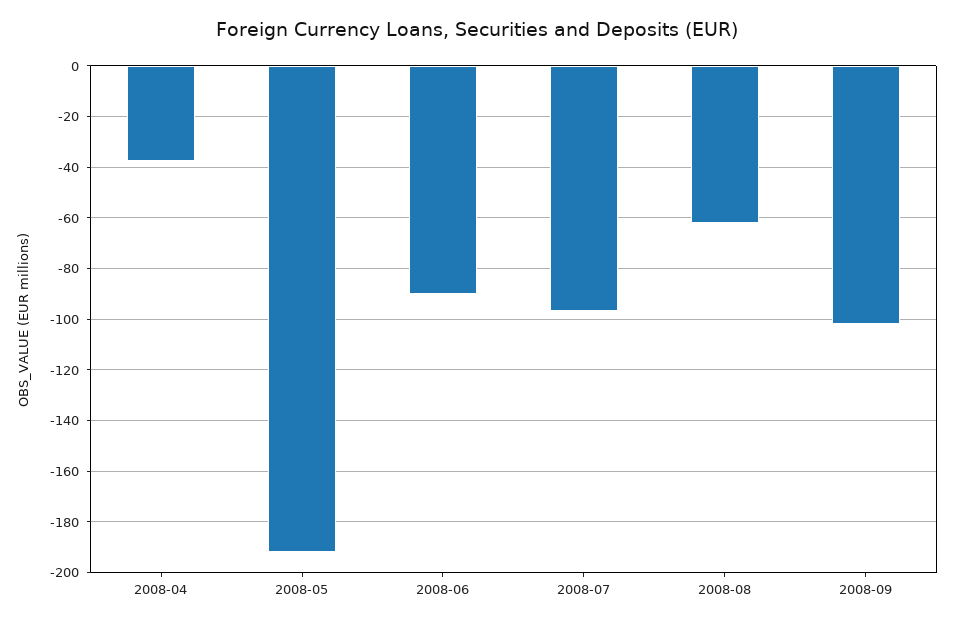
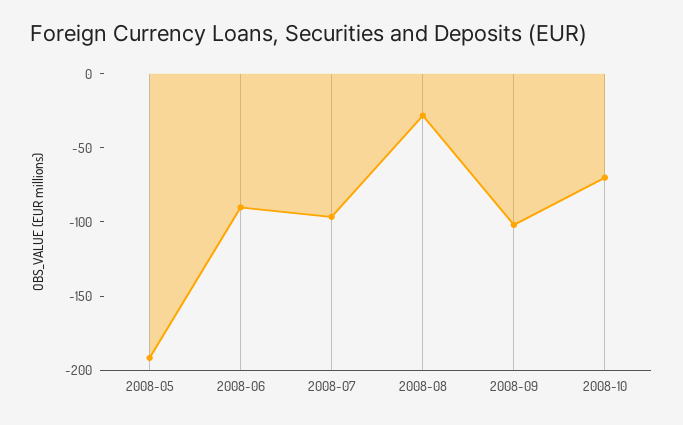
2008-04: -37.5 -> none
2008-08: -62.5 -> -30
2008-10: none -> -70

